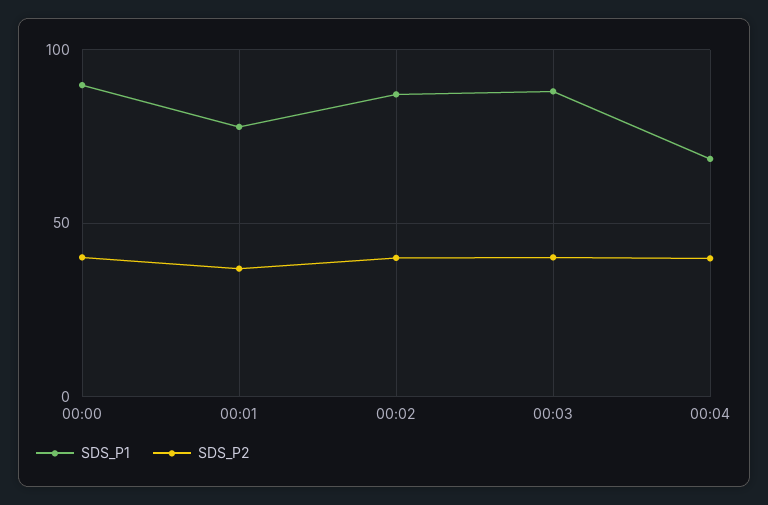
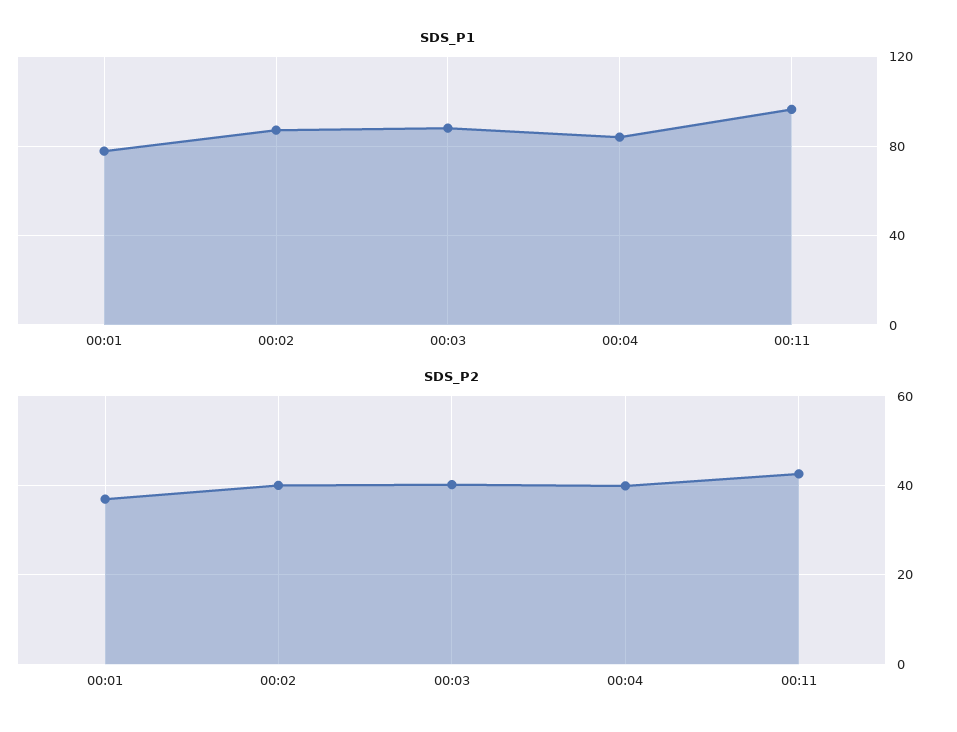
SDS_P1, 00:00: 90 -> none
SDS_P2, 00:00: 40 -> none
SDS_P1, 00:04: 70 -> 85
SDS_P1, 00:11: none -> 95
SDS_P2, 00:11: none -> 42

